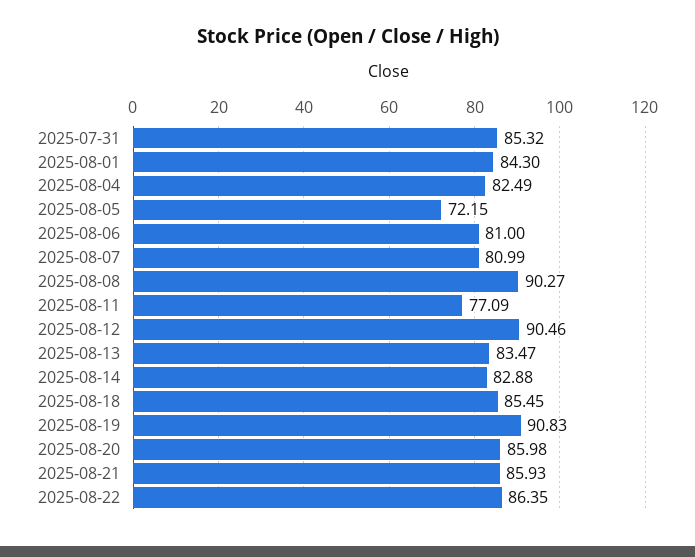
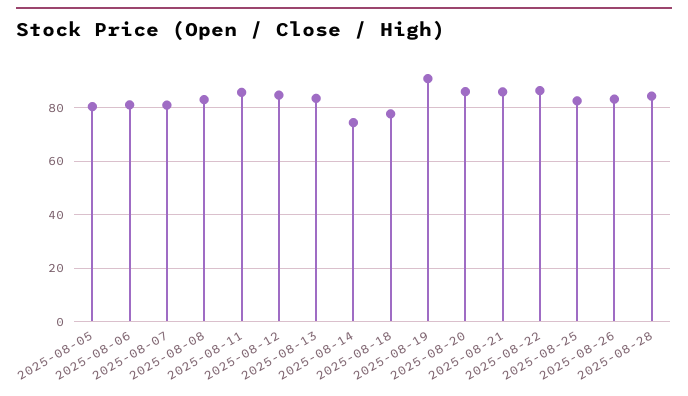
2025-07-31: 85.32 -> none
2025-08-01: 84.3 -> none
2025-08-04: 82.49 -> none
2025-08-05: 72.15 -> 80
2025-08-08: 90.27 -> 82.5
2025-08-11: 77.09 -> 85
2025-08-12: 90.46 -> 85
2025-08-14: 82.88 -> 75
2025-08-18: 85.45 -> 77.5
2025-08-25: none -> 82.5
2025-08-26: none -> 82.5
2025-08-28: none -> 85

